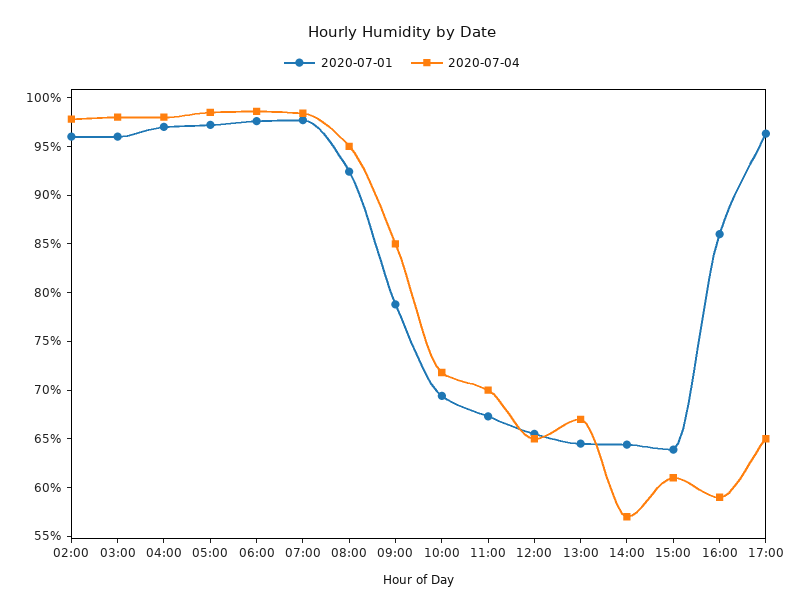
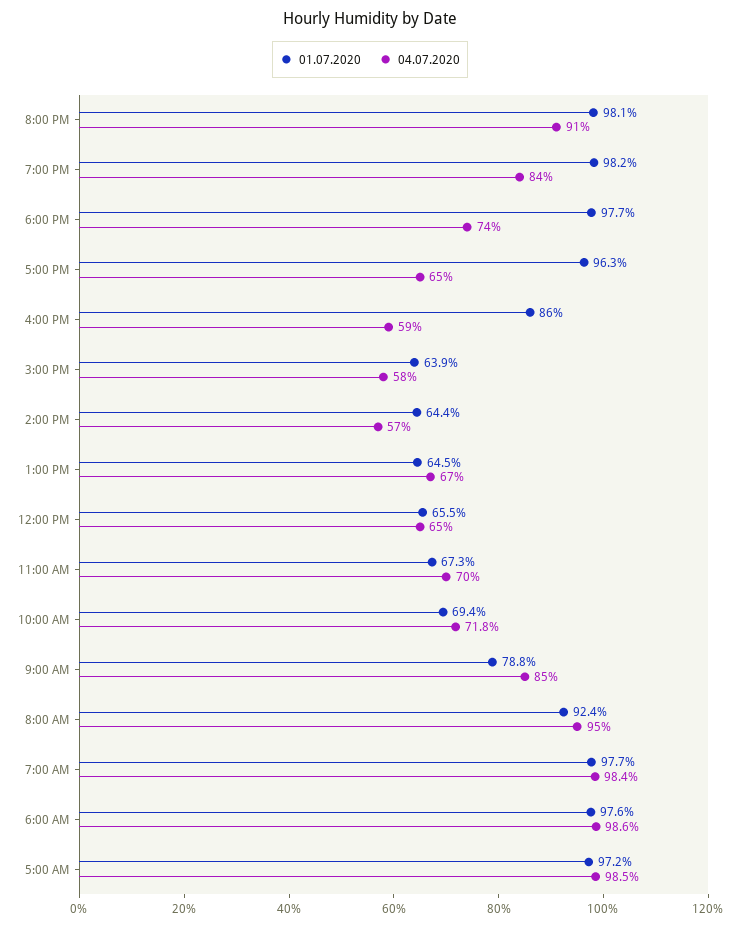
2020-07-01, 02:00: 96 -> none
2020-07-04, 02:00: 98 -> none
2020-07-01, 03:00: 96 -> none
2020-07-04, 03:00: 98 -> none
2020-07-01, 04:00: 97 -> none
2020-07-04, 04:00: 98 -> none
2020-07-04, 15:00: 61 -> 58
2020-07-01, 8:00 PM: none -> 98.1
2020-07-04, 8:00 PM: none -> 91
2020-07-01, 7:00 PM: none -> 98.2
2020-07-04, 7:00 PM: none -> 84
2020-07-01, 6:00 PM: none -> 97.7
2020-07-04, 6:00 PM: none -> 74

